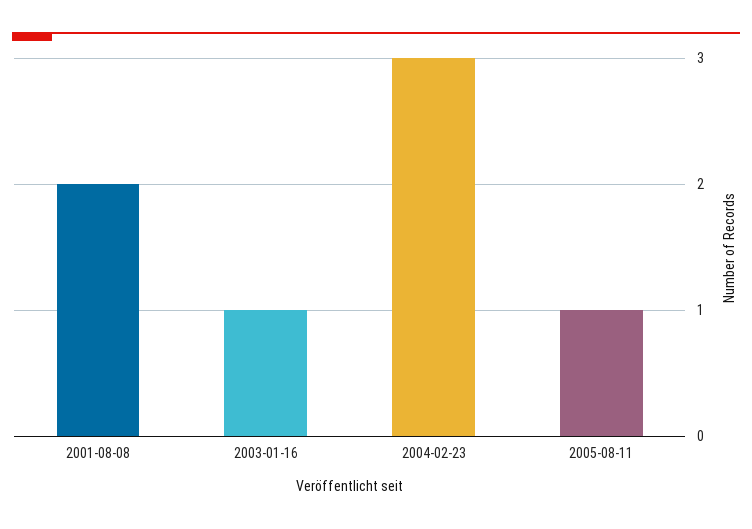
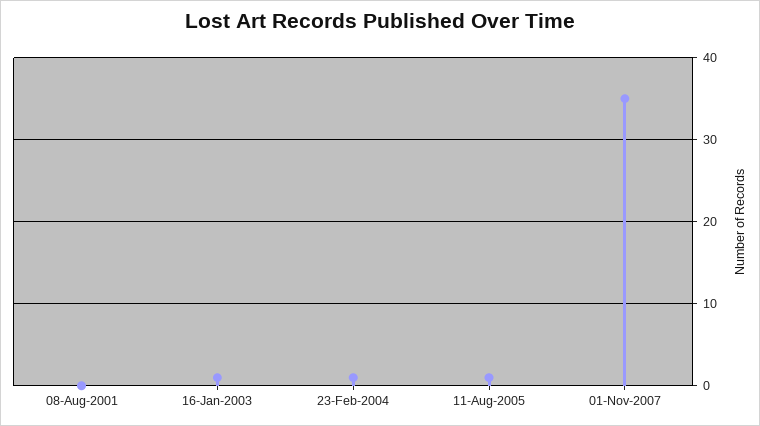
2001-08-08: 2 -> 0
2004-02-23: 3 -> 1
01-Nov-2007: none -> 35

